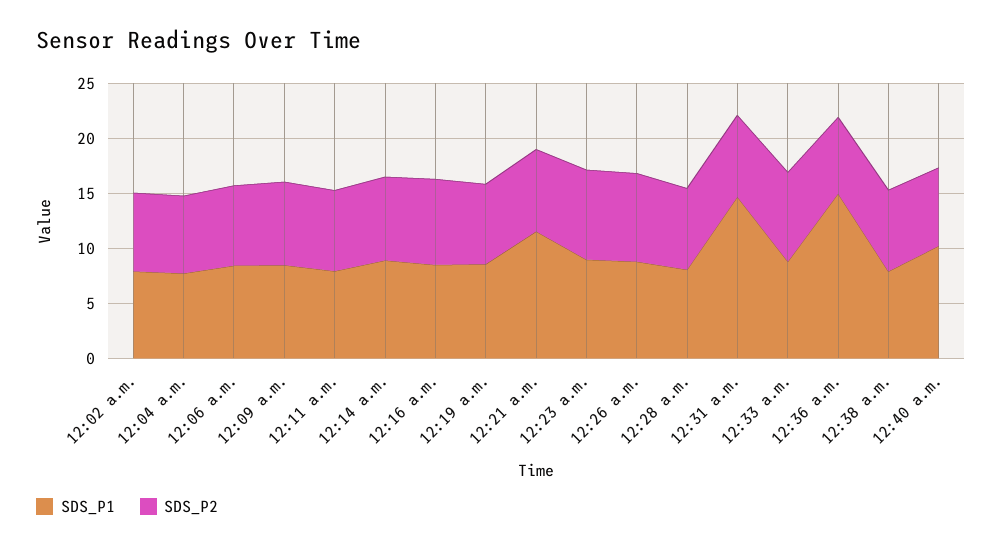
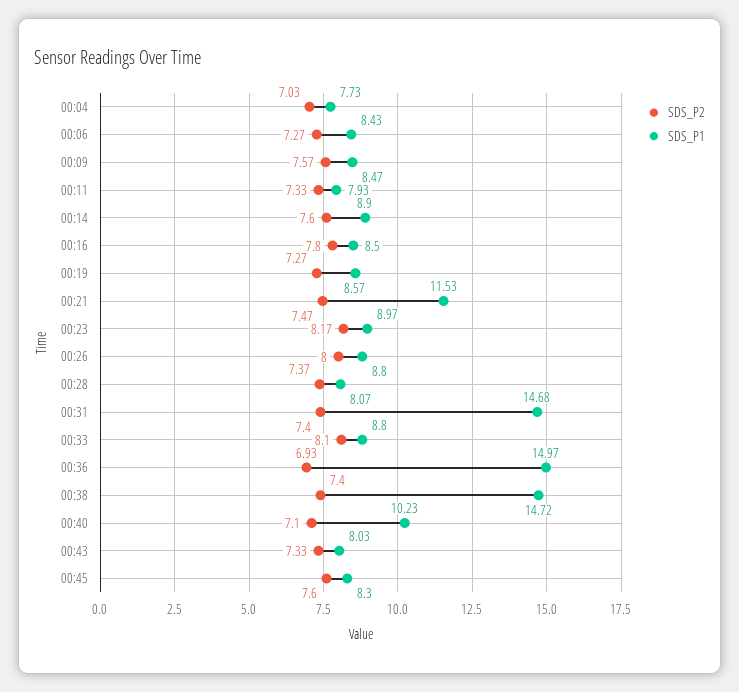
SDS_P1, 12:02 a.m.: 8 -> none
SDS_P2, 12:02 a.m.: 7 -> none
SDS_P1, 12:38 a.m.: 8 -> 14.72
SDS_P2, 00:43: none -> 7.33
SDS_P1, 00:43: none -> 8.03
SDS_P2, 00:45: none -> 7.6
SDS_P1, 00:45: none -> 8.3

